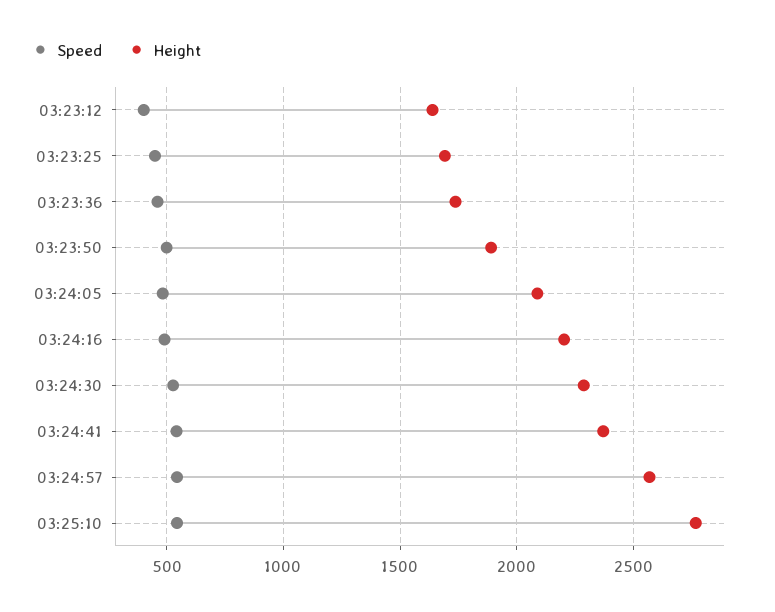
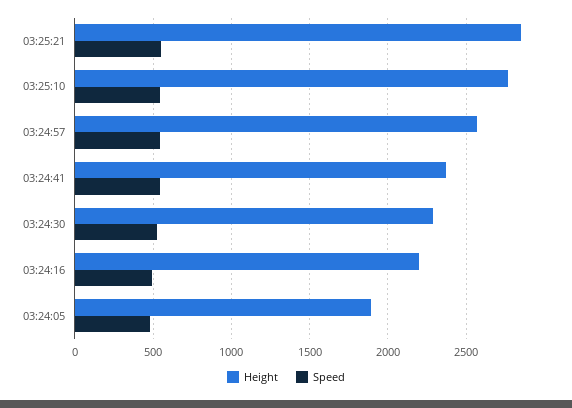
Speed, 03:23:12: 400 -> none
Height, 03:23:12: 1650 -> none
Speed, 03:23:25: 450 -> none
Height, 03:23:25: 1700 -> none
Speed, 03:23:36: 450 -> none
Height, 03:23:36: 1750 -> none
Speed, 03:23:50: 500 -> none
Height, 03:23:50: 1900 -> none
Height, 03:24:05: 2100 -> 1900
Height, 03:25:21: none -> 2850
Speed, 03:25:21: none -> 550

